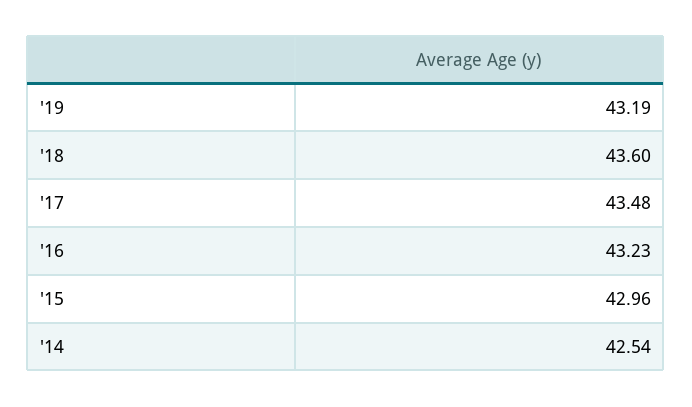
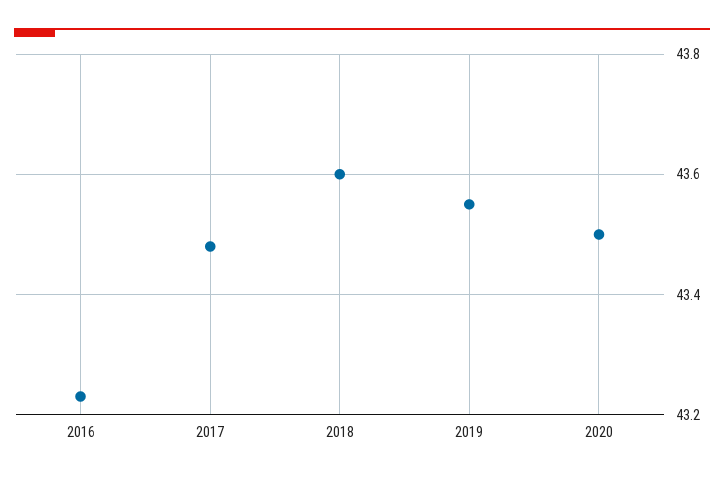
'19: 43.19 -> 43.55
'15: 42.96 -> none
'14: 42.54 -> none
2020: none -> 43.5

